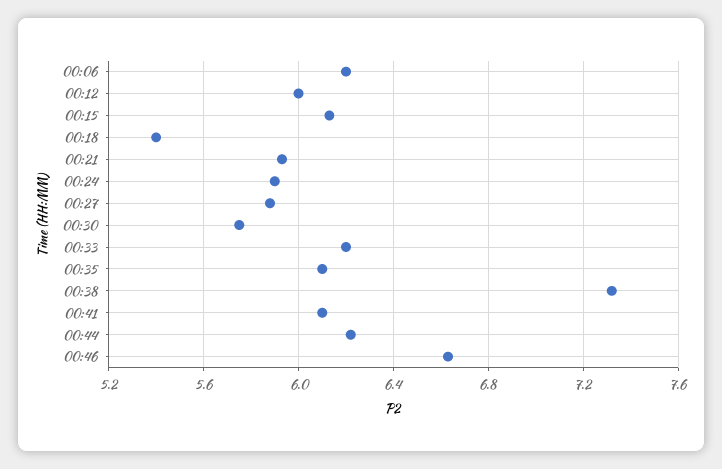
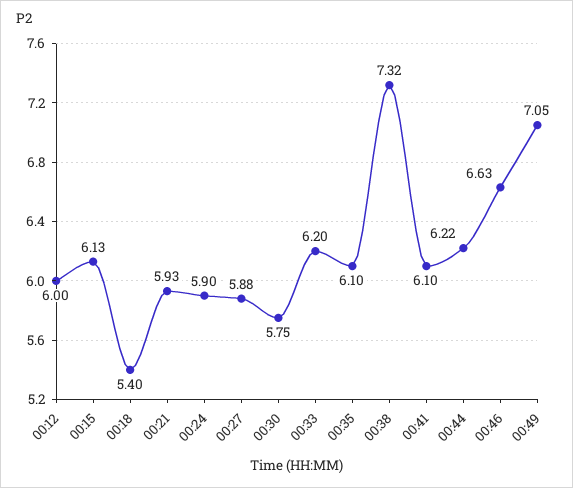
00:06: 6.2 -> none
00:49: none -> 7.05

